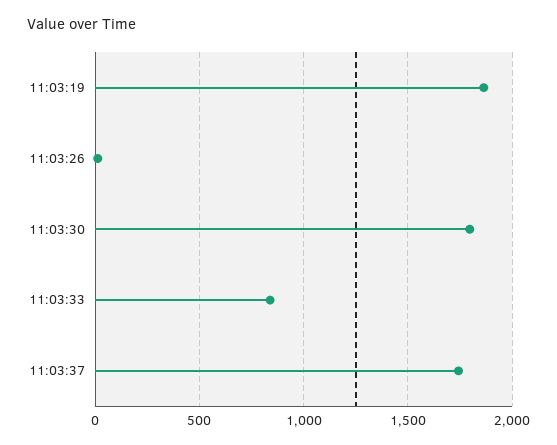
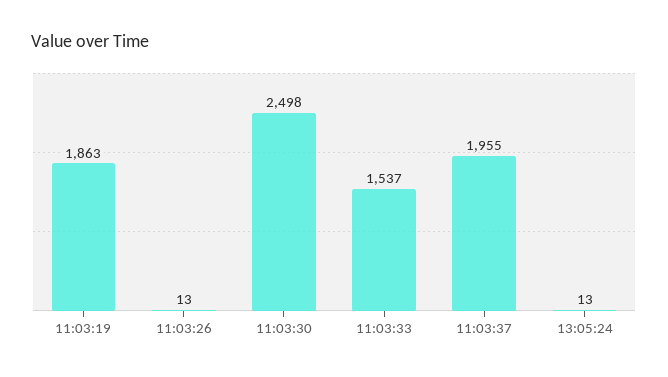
11:03:30: 1800 -> 2498
11:03:33: 850 -> 1537
11:03:37: 1750 -> 1955
13:05:24: none -> 13

